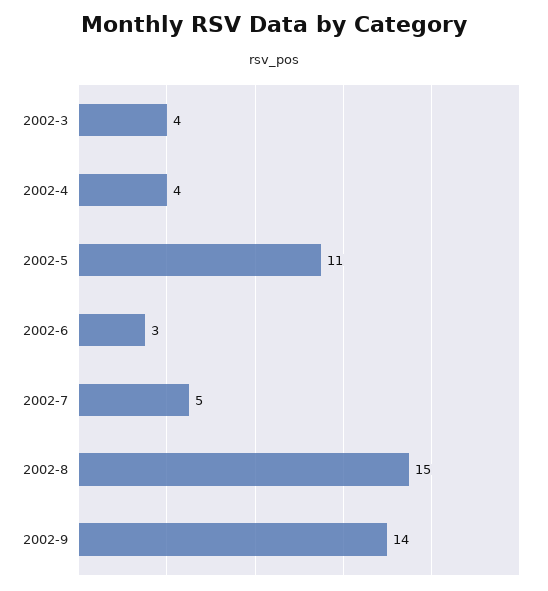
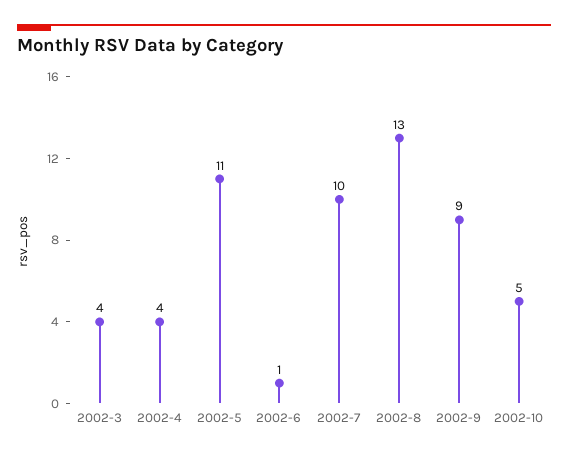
2002-6: 3 -> 1
2002-7: 5 -> 10
2002-8: 15 -> 13
2002-9: 14 -> 9
2002-10: none -> 5

